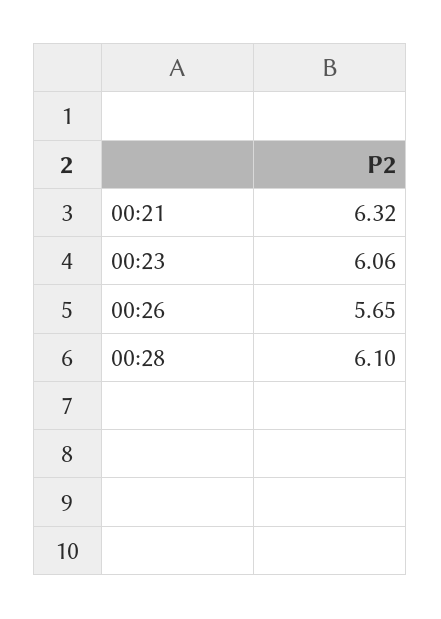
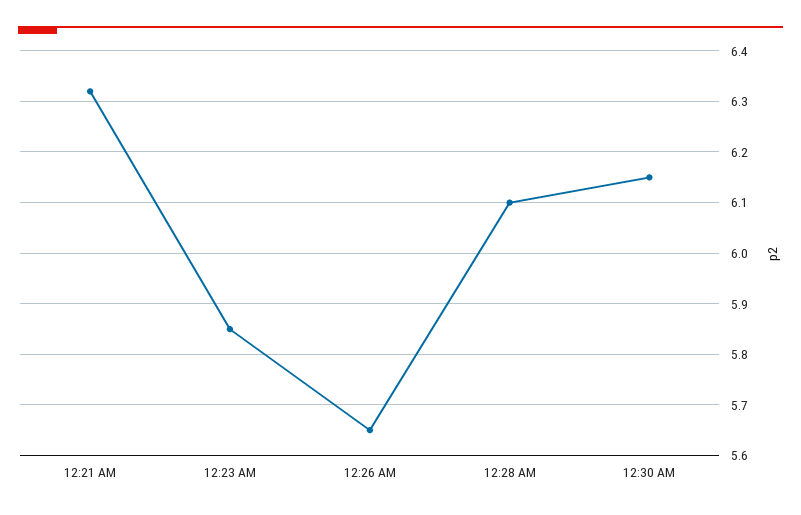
00:23: 6.06 -> 5.85
12:30 AM: none -> 6.15

